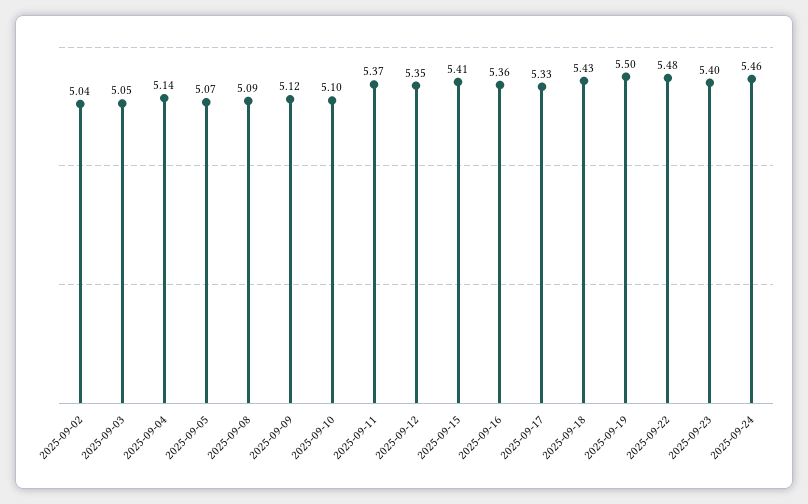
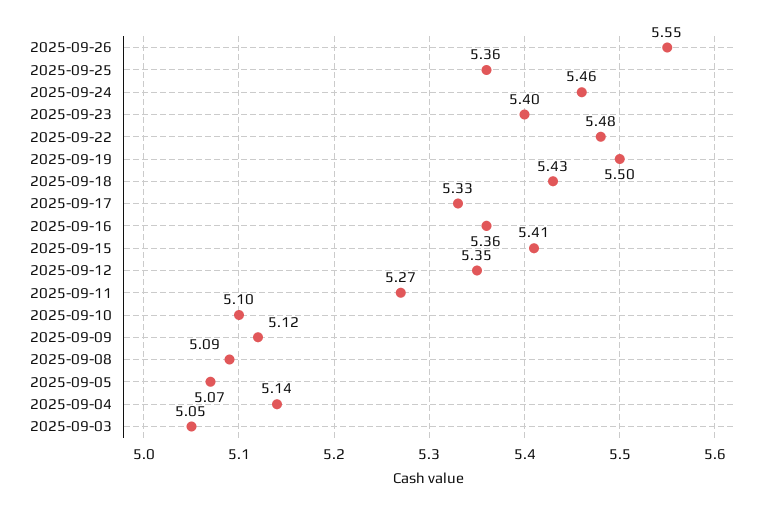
2025-09-02: 5.04 -> none
2025-09-11: 5.37 -> 5.27
2025-09-26: none -> 5.55
2025-09-25: none -> 5.36

